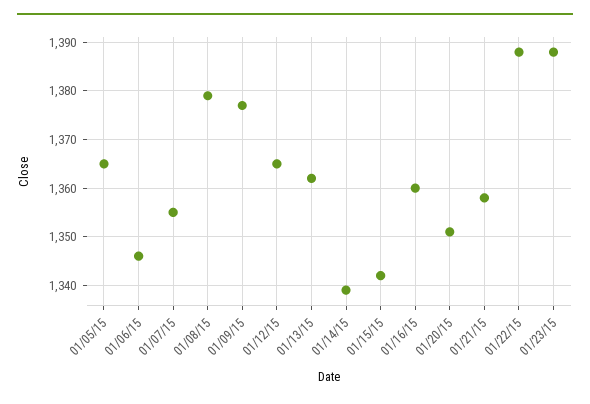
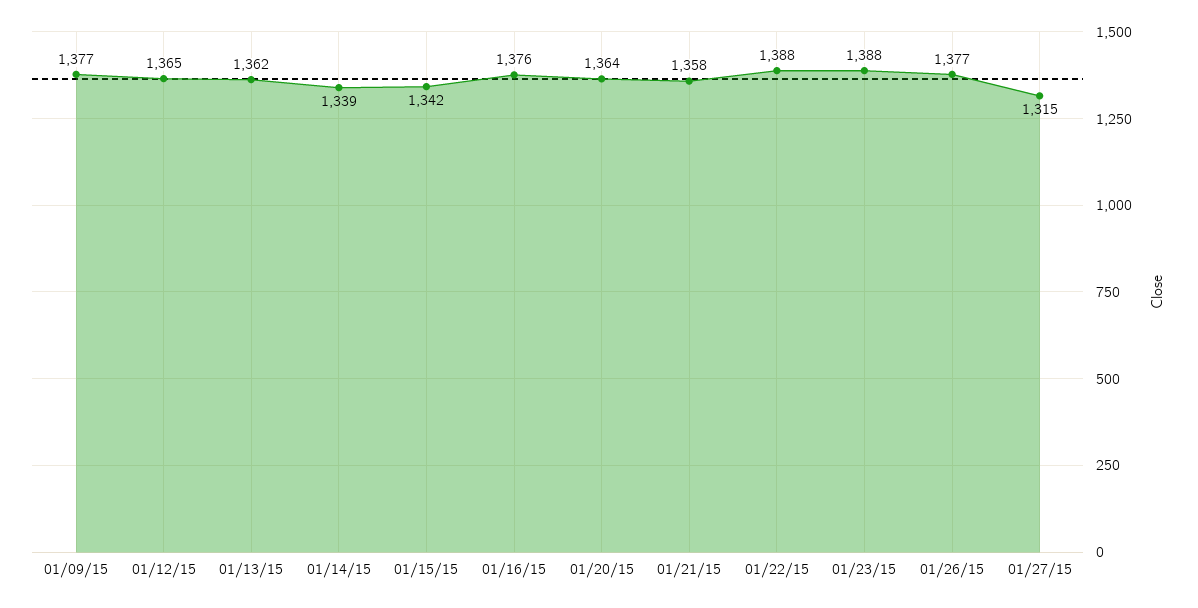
01/05/15: 1365 -> none
01/06/15: 1345 -> none
01/07/15: 1355 -> none
01/08/15: 1380 -> none
01/16/15: 1360 -> 1376
01/20/15: 1350 -> 1364
01/26/15: none -> 1377
01/27/15: none -> 1315

